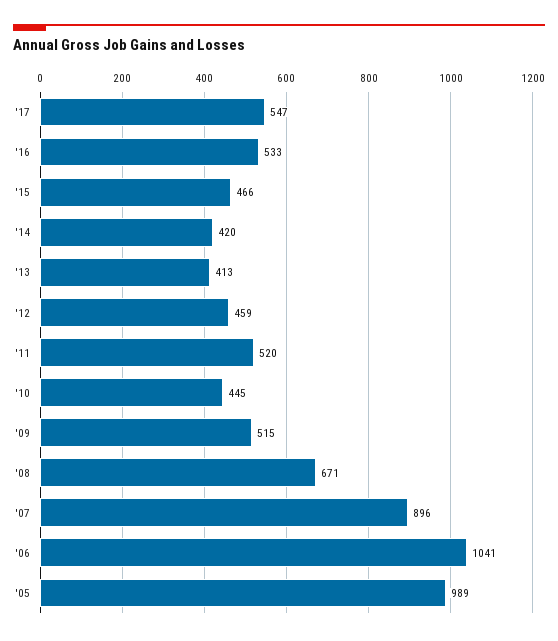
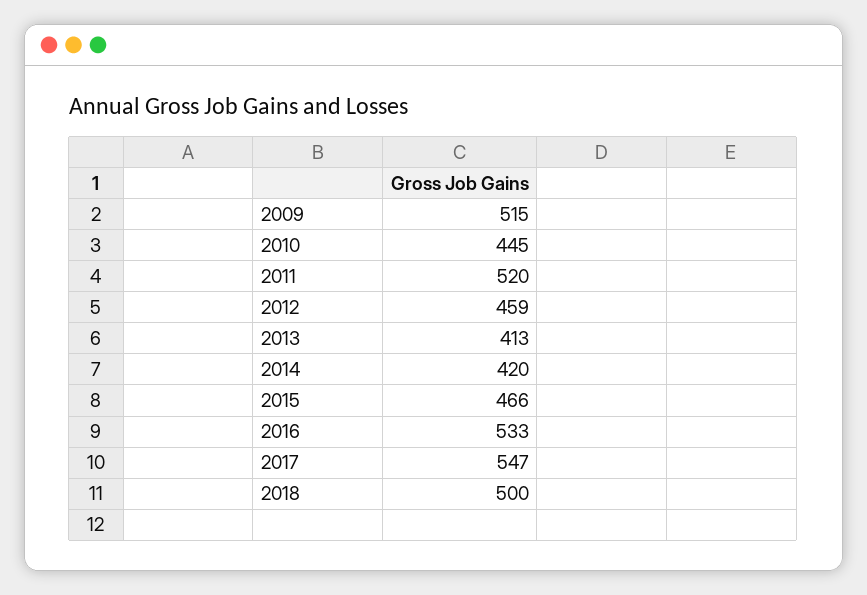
'08: 671 -> none
'07: 896 -> none
'06: 1041 -> none
'05: 989 -> none
2018: none -> 500

